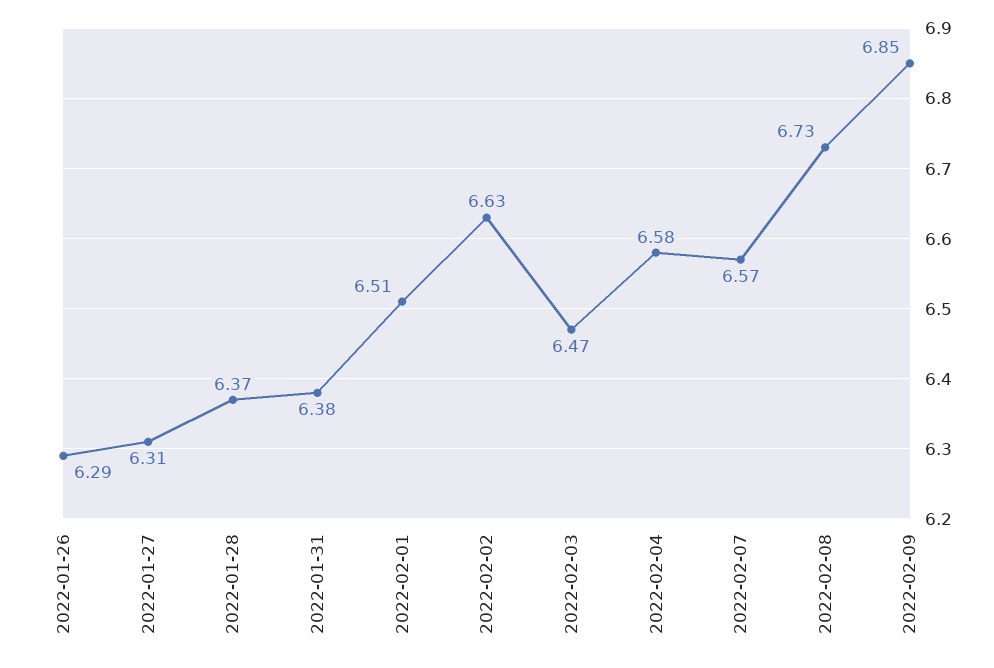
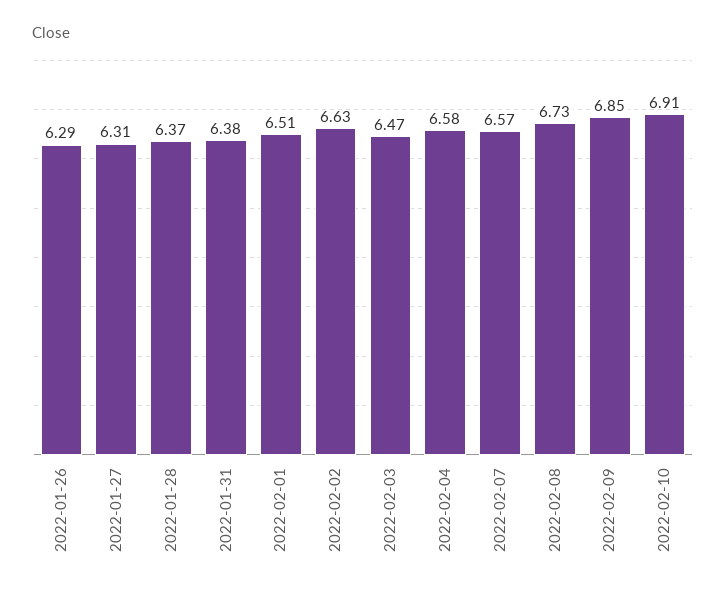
2022-02-10: none -> 6.91

